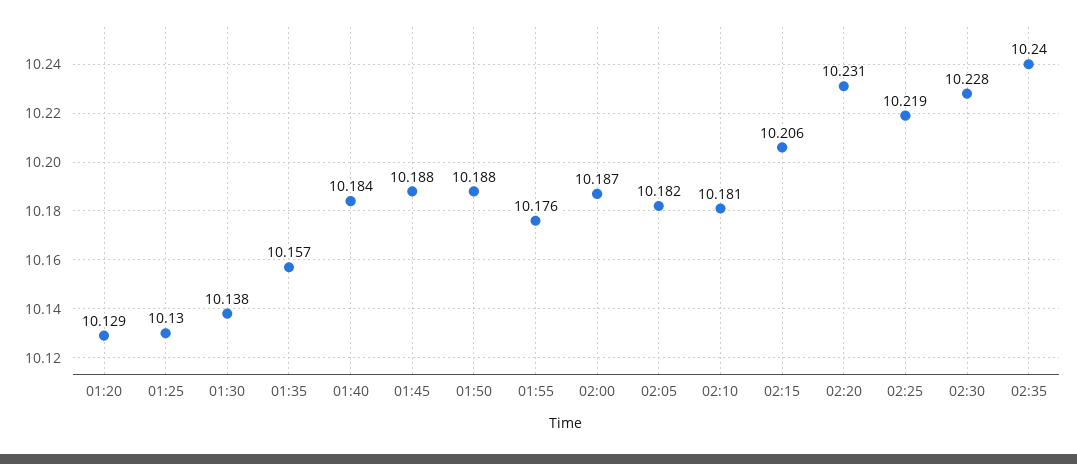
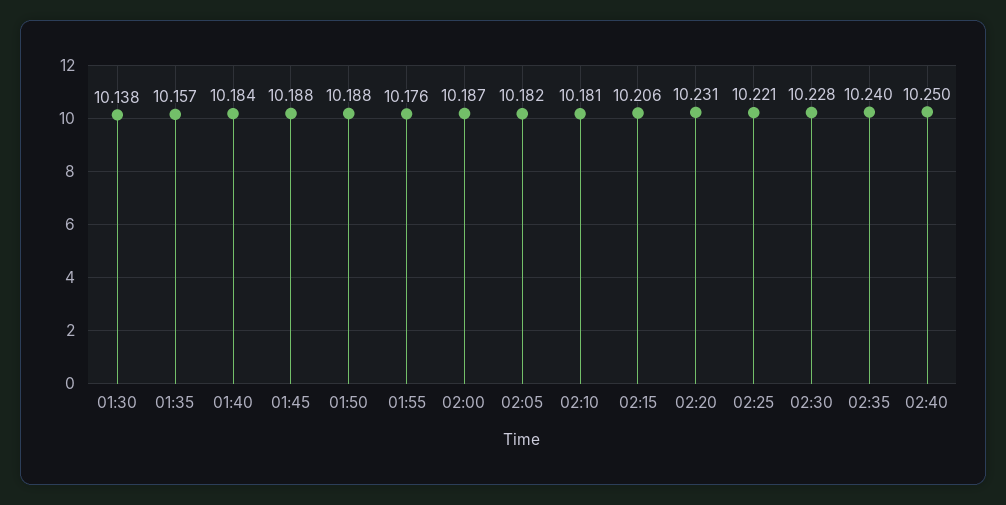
01:20: 10.129 -> none
01:25: 10.13 -> none
02:25: 10.219 -> 10.221
02:40: none -> 10.25

